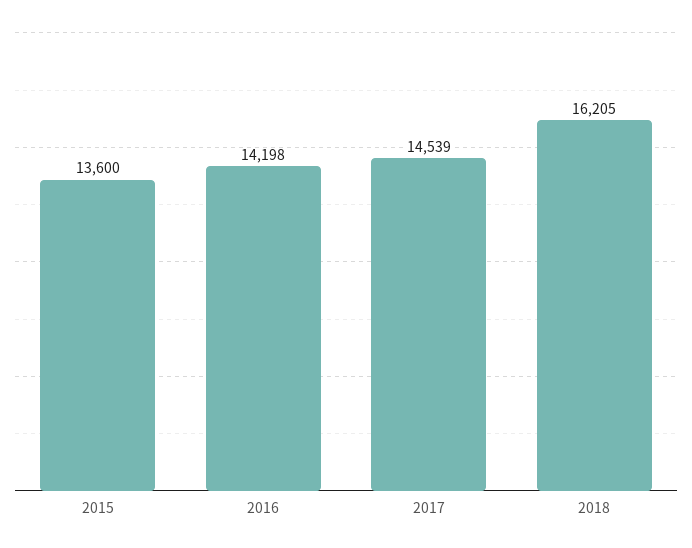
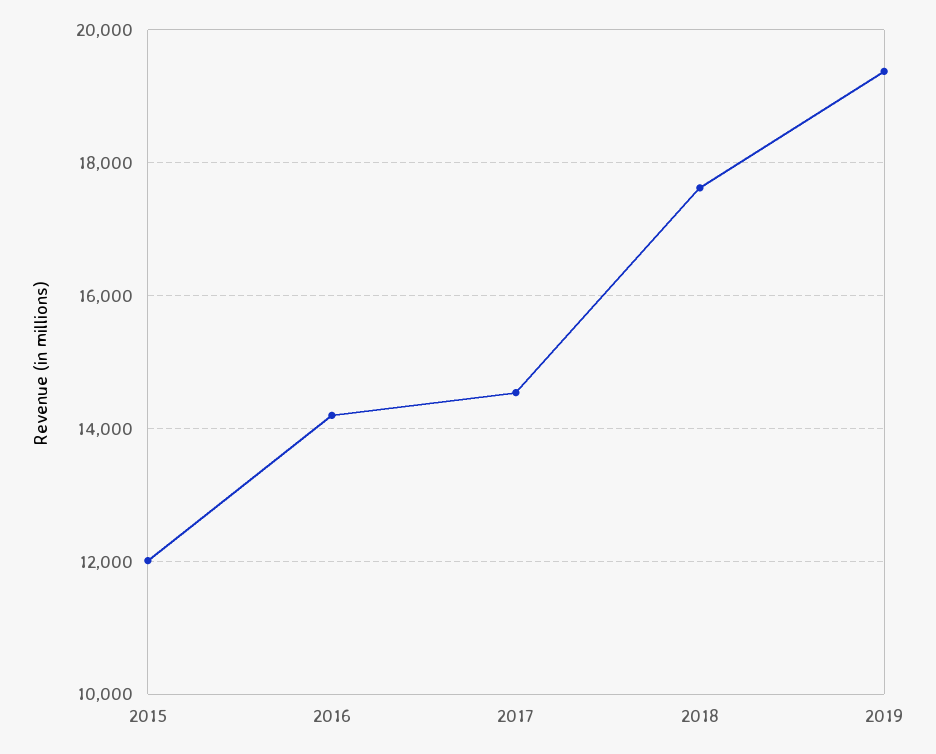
2015: 13600 -> 12000
2018: 16205 -> 17600
2019: none -> 19400

